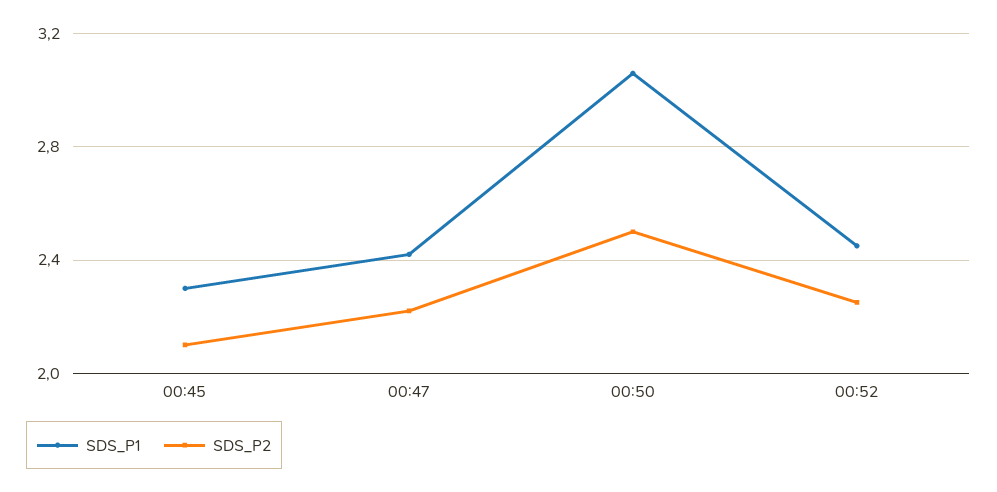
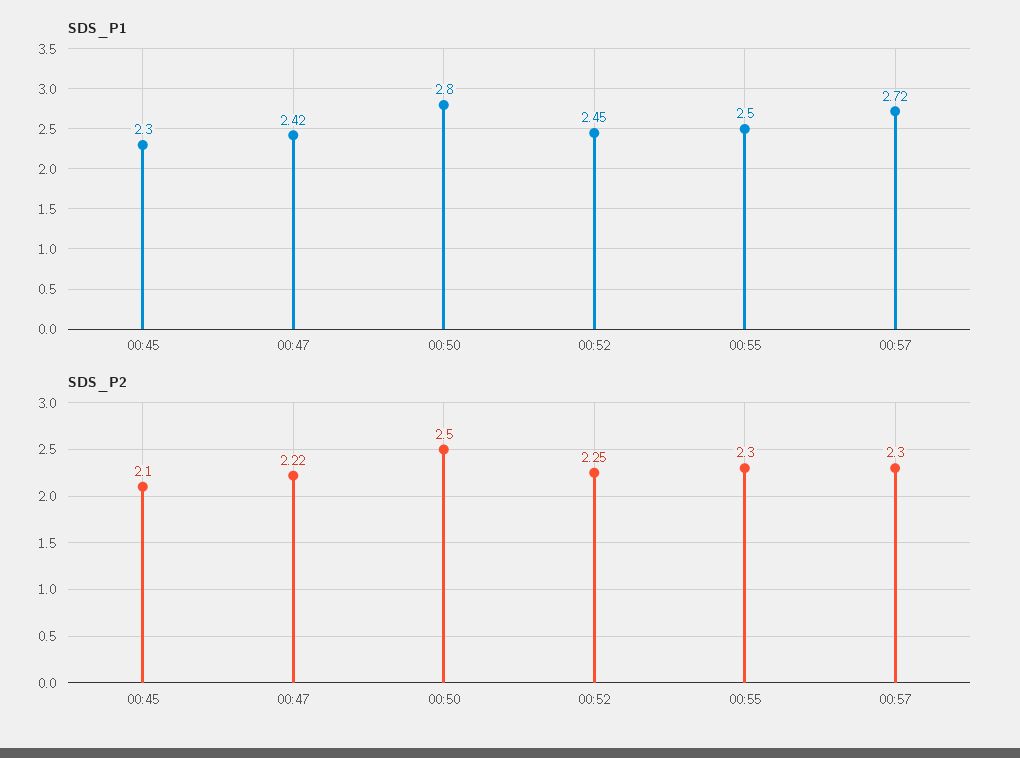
SDS_P1, 00:50: 3.05 -> 2.8
SDS_P1, 00:55: none -> 2.5
SDS_P1, 00:57: none -> 2.72
SDS_P2, 00:55: none -> 2.3
SDS_P2, 00:57: none -> 2.3

